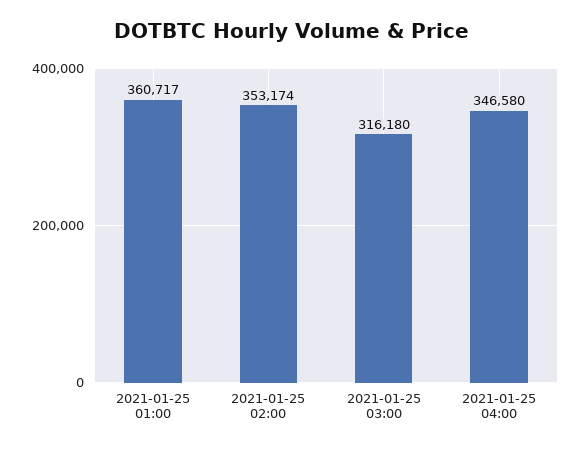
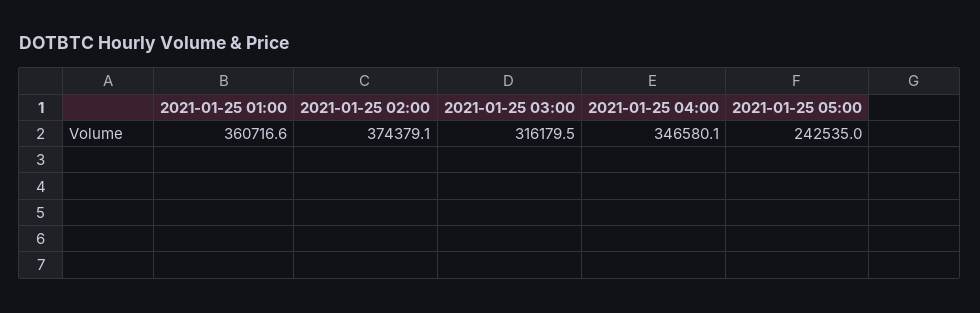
2021-01-25 02:00: 353174 -> 374379.1
2021-01-25 05:00: none -> 242535

